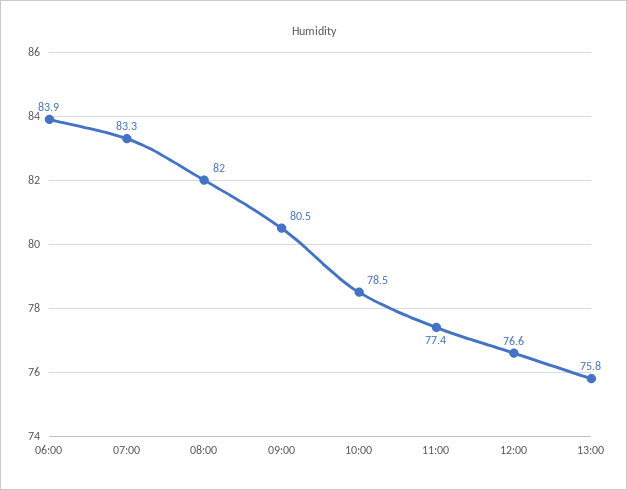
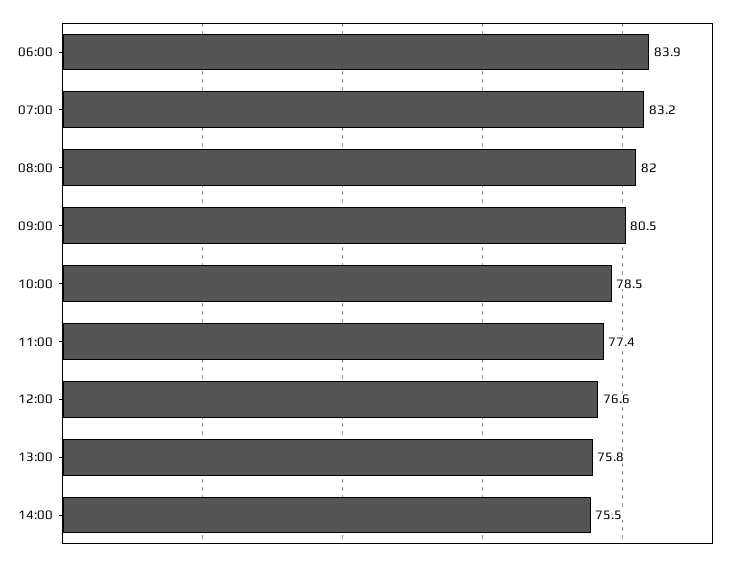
07:00: 83.3 -> 83.2
14:00: none -> 75.5

